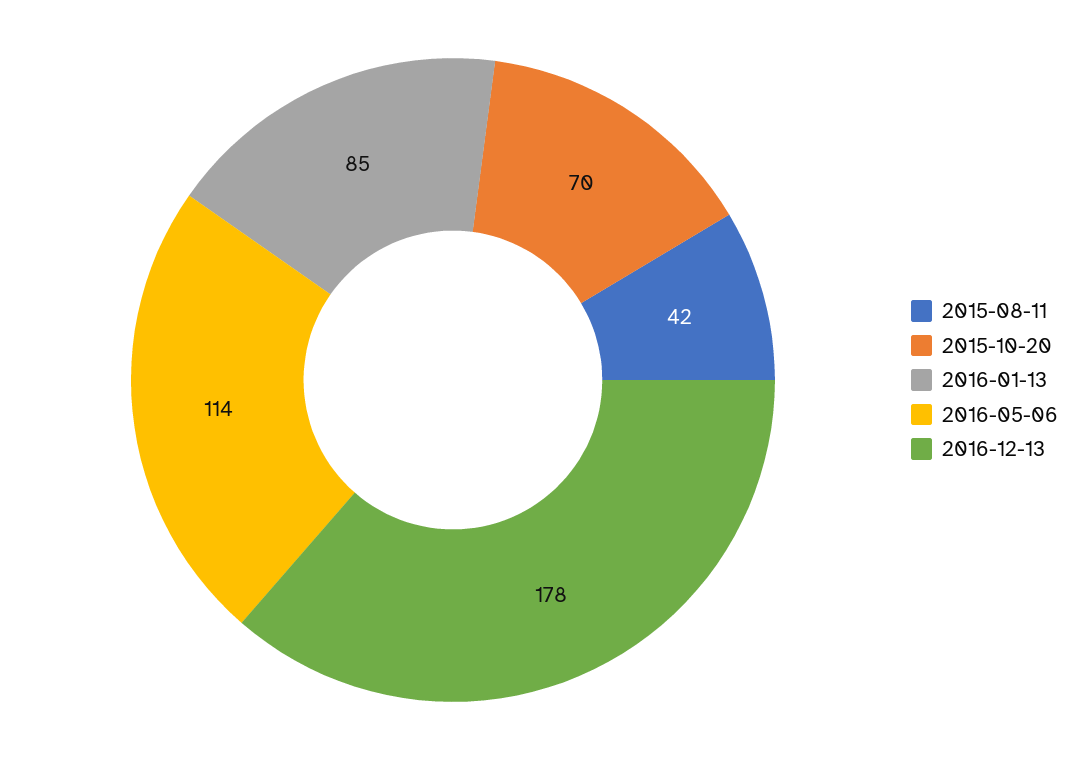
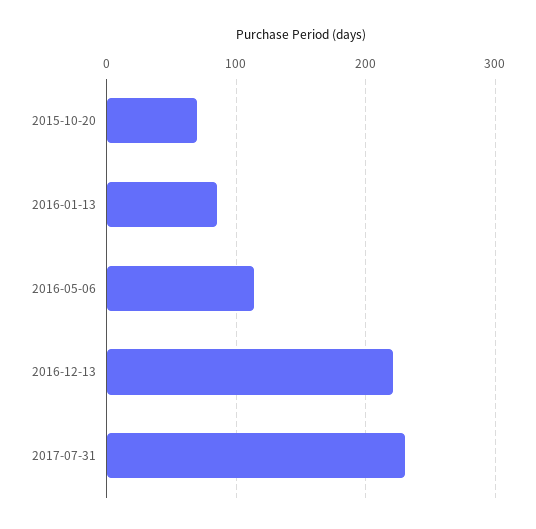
2015-08-11: 42 -> none
2016-12-13: 178 -> 220
2017-07-31: none -> 230

